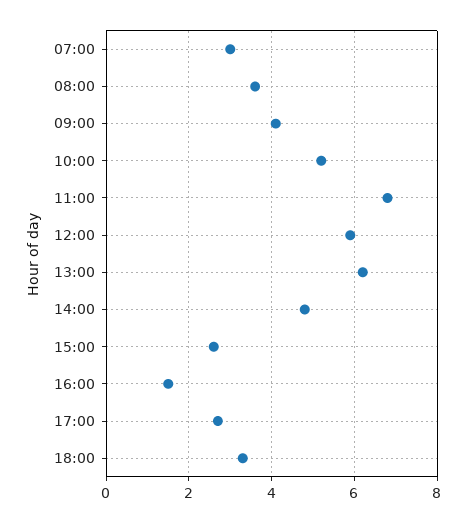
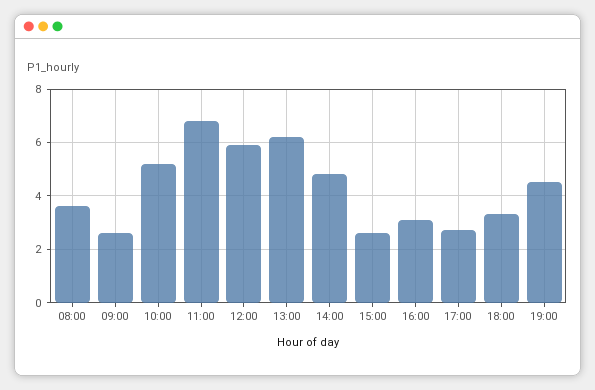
07:00: 3 -> none
09:00: 4 -> 2.5
16:00: 1.5 -> 3
19:00: none -> 4.5

